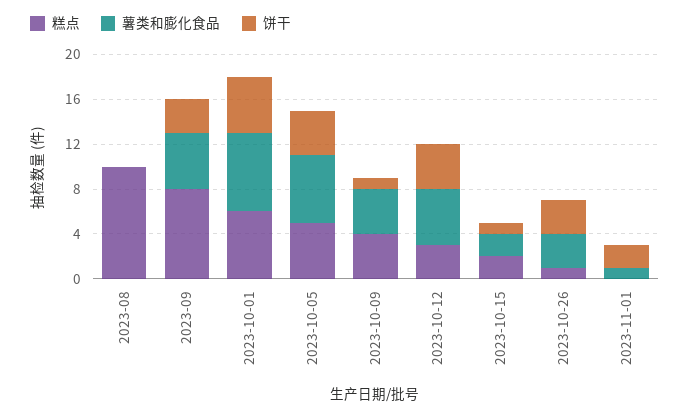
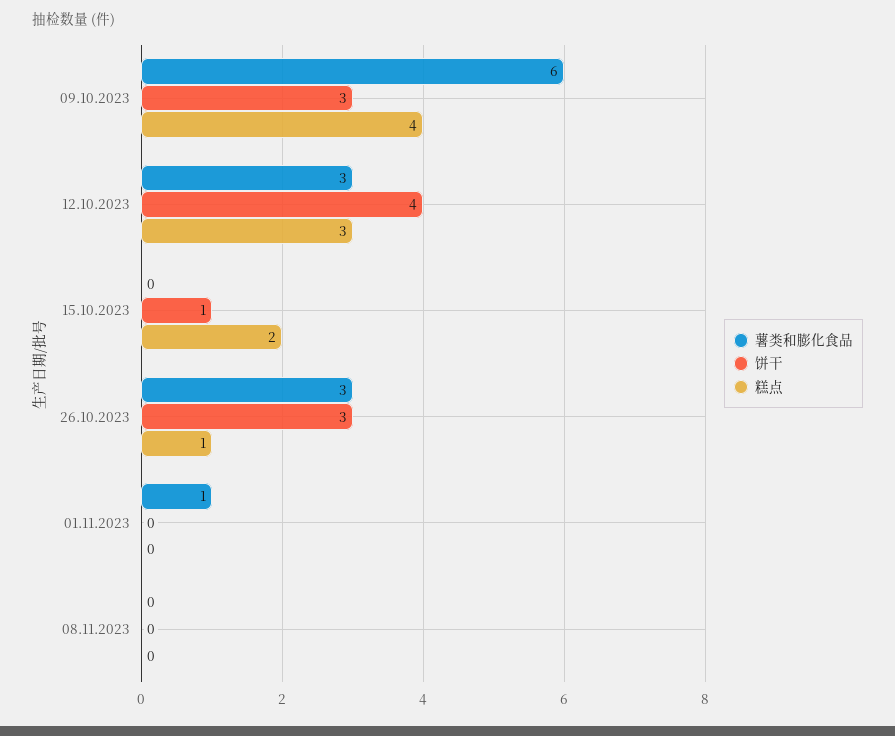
糕点, 2023-08: 10 -> none
薯类和膨化食品, 2023-08: 0 -> none
饼干, 2023-08: 0 -> none
糕点, 2023-09: 8 -> none
薯类和膨化食品, 2023-09: 5 -> none
饼干, 2023-09: 3 -> none
糕点, 2023-10-01: 6 -> none
薯类和膨化食品, 2023-10-01: 7 -> none
饼干, 2023-10-01: 5 -> none
糕点, 2023-10-05: 5 -> none
薯类和膨化食品, 2023-10-05: 6 -> none
饼干, 2023-10-05: 4 -> none
薯类和膨化食品, 2023-10-09: 4 -> 6
饼干, 2023-10-09: 1 -> 3
薯类和膨化食品, 2023-10-12: 5 -> 3
薯类和膨化食品, 2023-10-15: 2 -> 0
饼干, 2023-11-01: 2 -> 0
薯类和膨化食品, 08.11.2023: none -> 0
饼干, 08.11.2023: none -> 0
糕点, 08.11.2023: none -> 0

